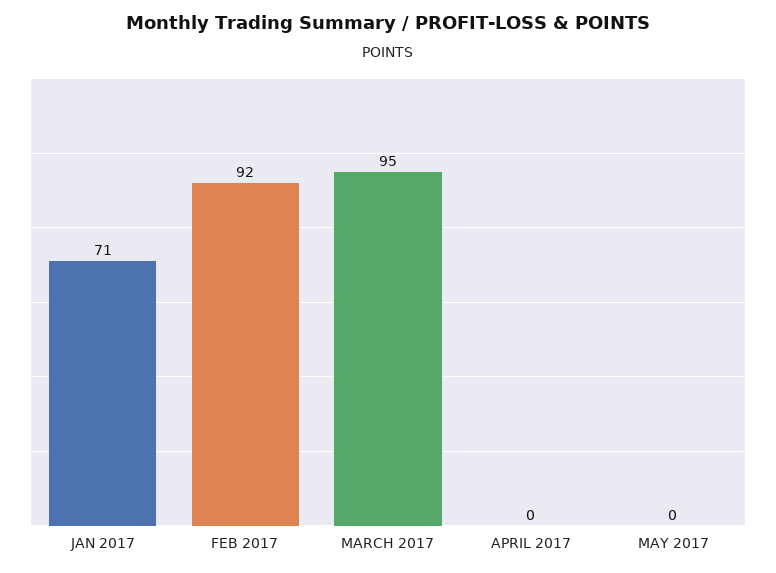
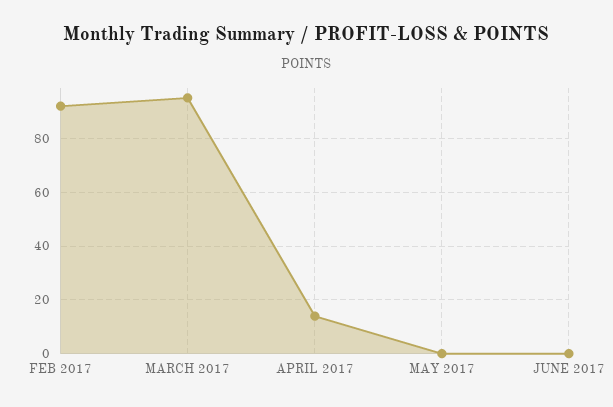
JAN 2017: 71 -> none
APRIL 2017: 0 -> 15
JUNE 2017: none -> 0

